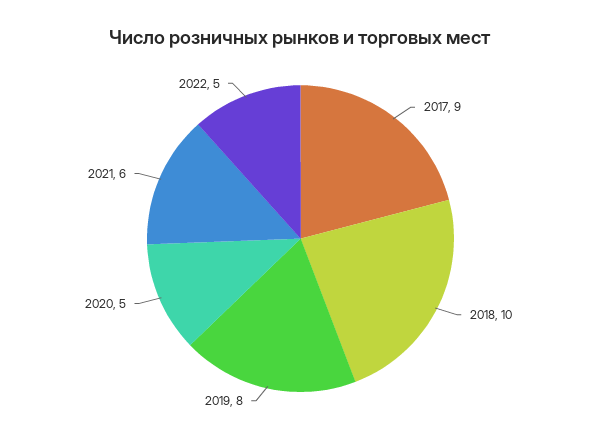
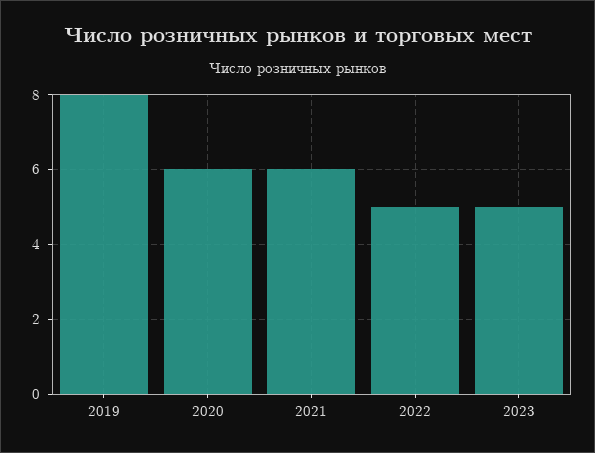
2017: 9 -> none
2018: 10 -> none
2020: 5 -> 6
2023: none -> 5

